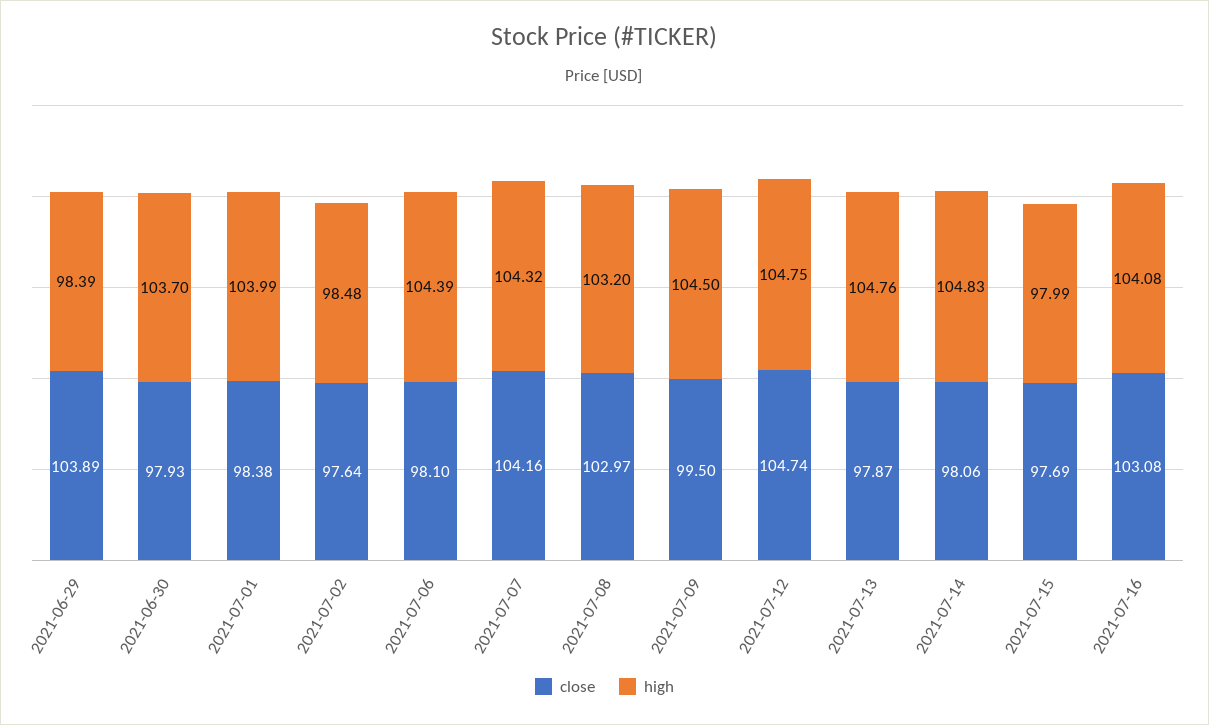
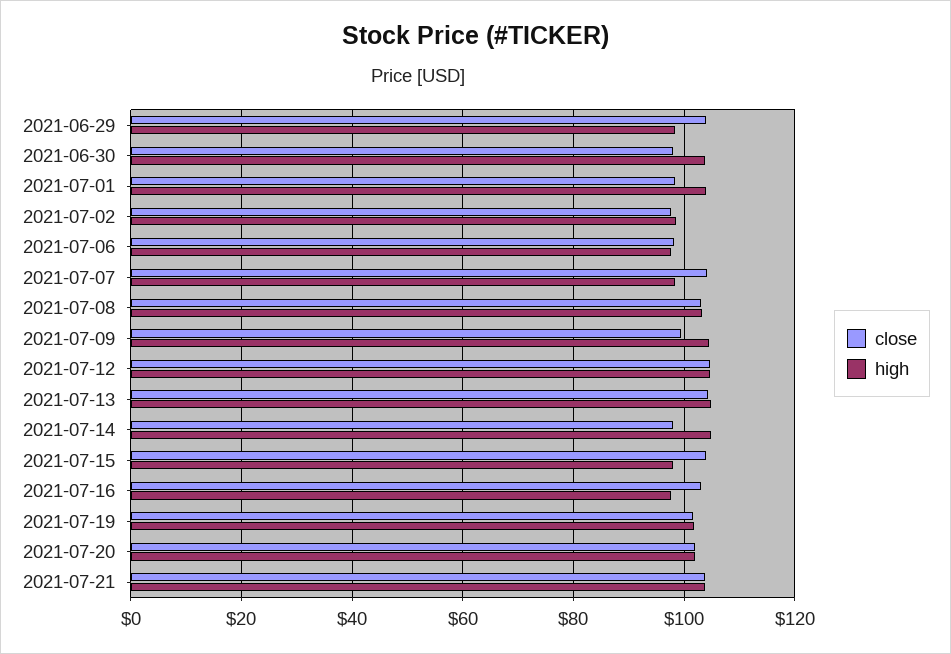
high, 2021-07-06: 104.39 -> 98
high, 2021-07-07: 104.32 -> 98
close, 2021-07-13: 97.87 -> 104
close, 2021-07-15: 97.69 -> 104
high, 2021-07-16: 104.08 -> 98
close, 2021-07-19: none -> 102
high, 2021-07-19: none -> 102
close, 2021-07-20: none -> 102
high, 2021-07-20: none -> 102
close, 2021-07-21: none -> 104
high, 2021-07-21: none -> 104

